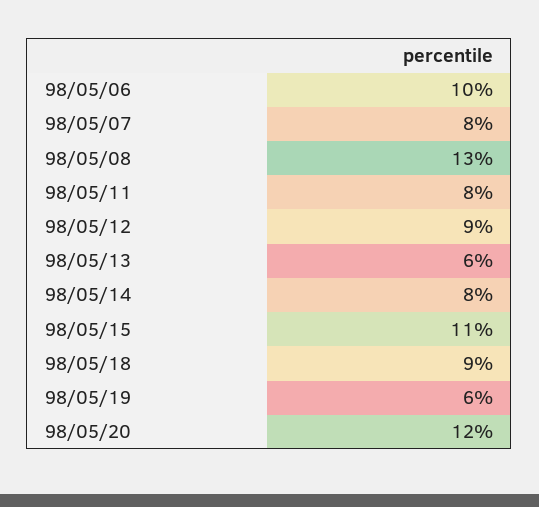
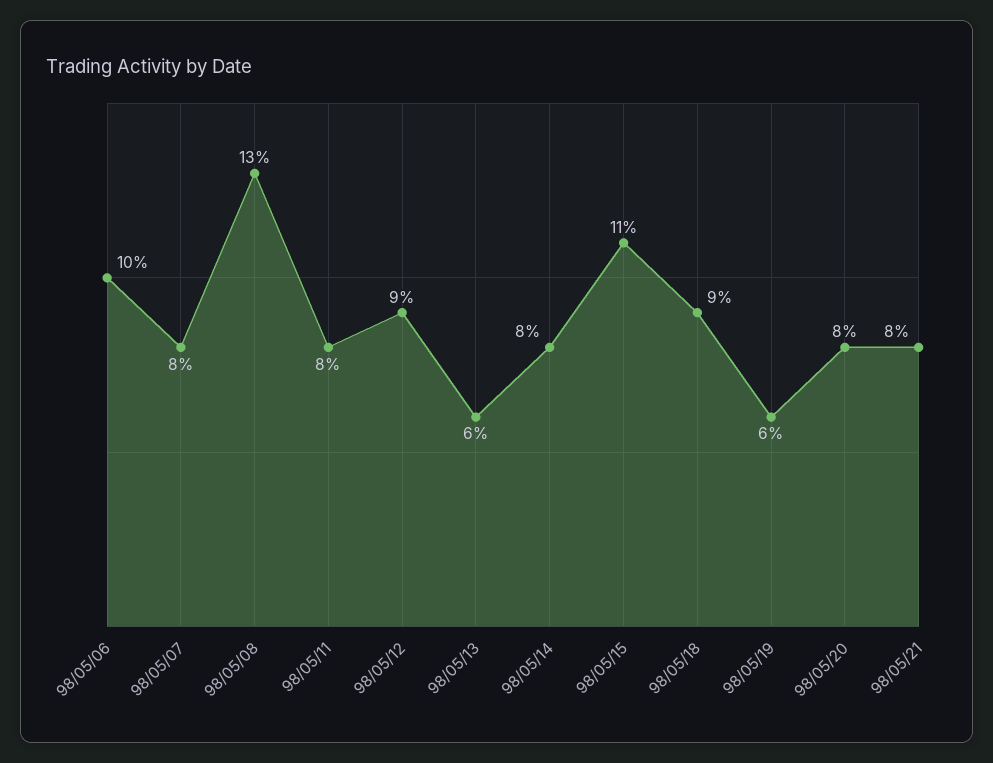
98/05/20: 12 -> 8
98/05/21: none -> 8

